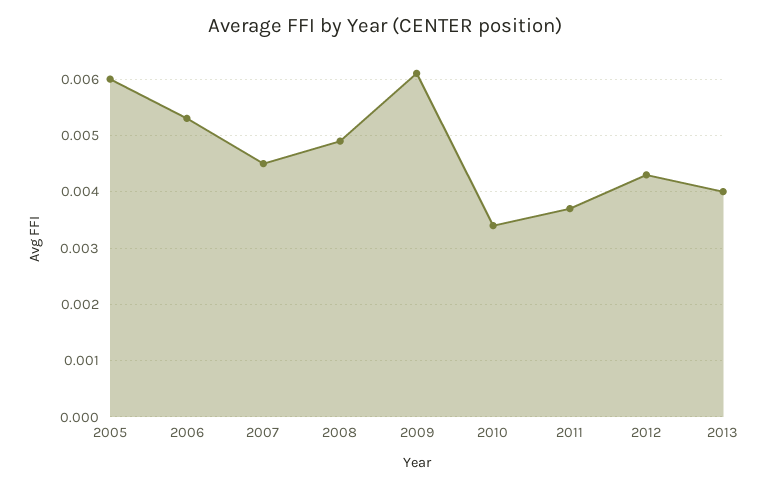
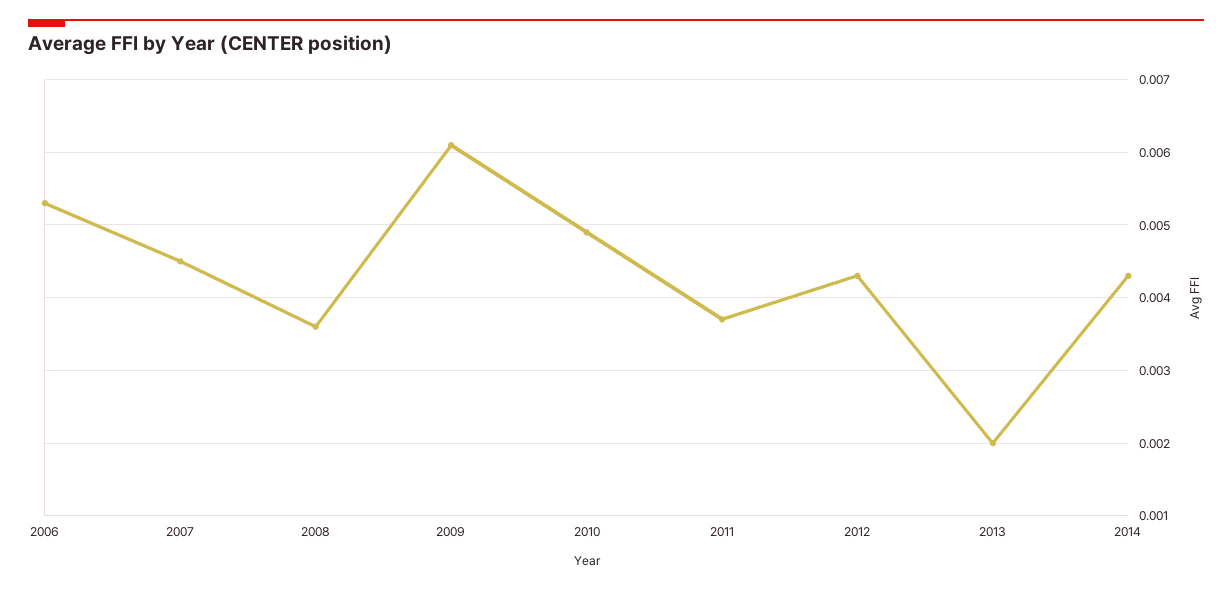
2005: 0.006 -> none
2008: 0.005 -> 0.0036
2010: 0.0035 -> 0.0049
2013: 0.004 -> 0.002
2014: none -> 0.0043

